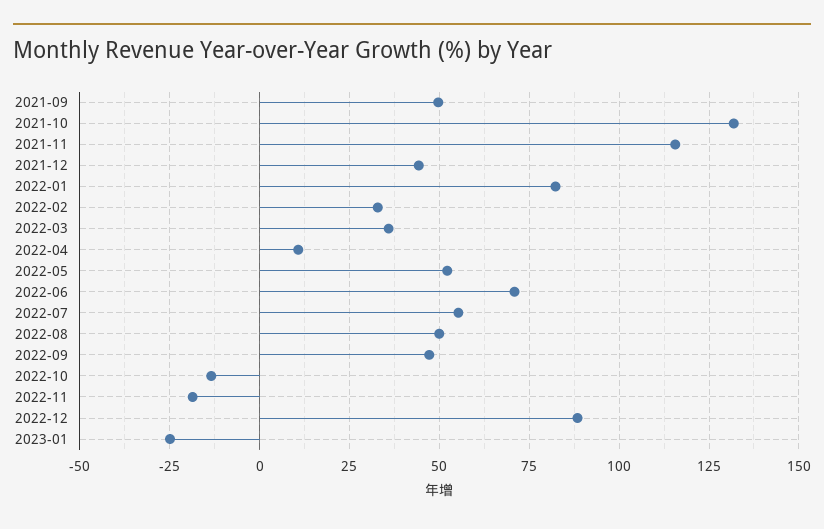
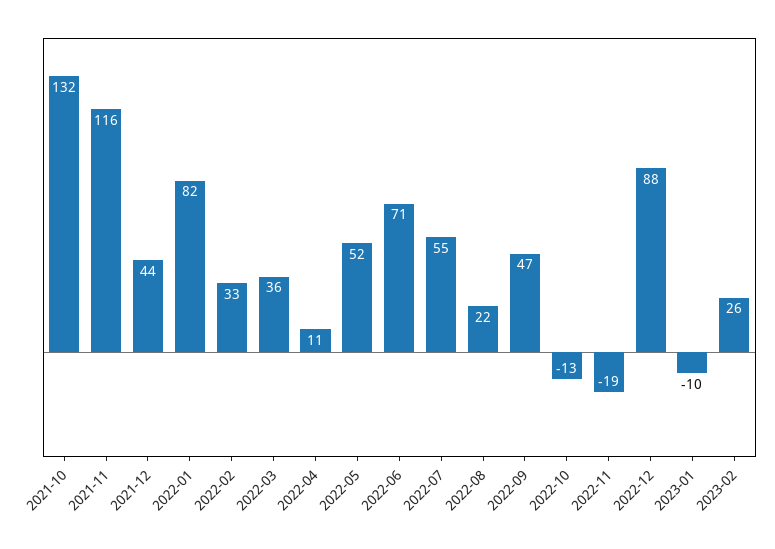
2021-09: 50 -> none
2022-08: 50 -> 22
2023-01: -25 -> -10
2023-02: none -> 26

